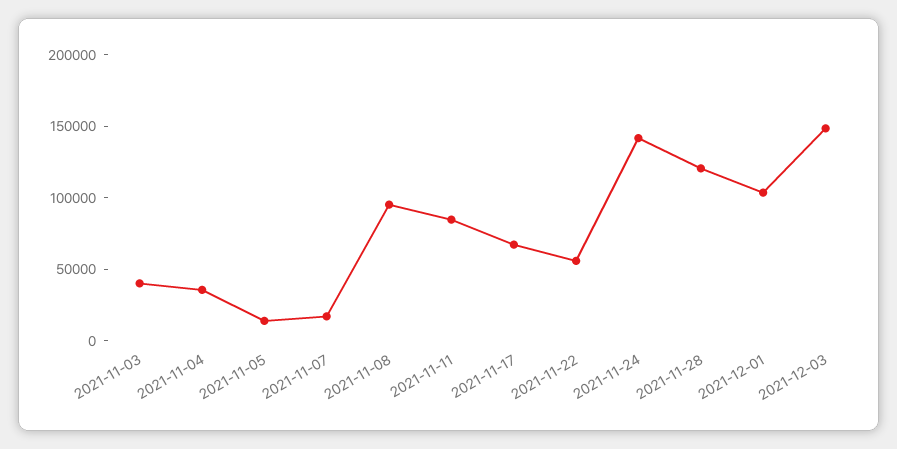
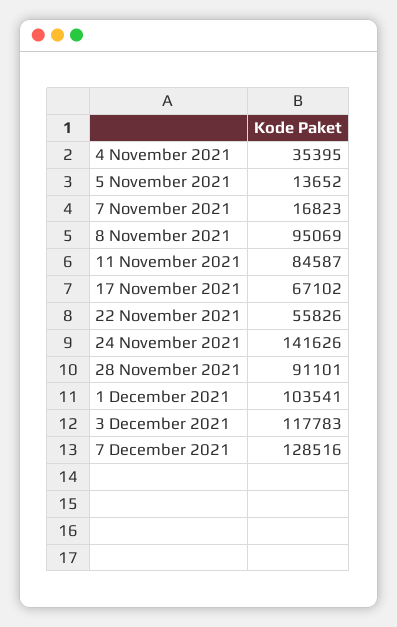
2021-11-03: 40000 -> none
2021-11-28: 120000 -> 91101
2021-12-03: 150000 -> 117783
7 December 2021: none -> 128516

